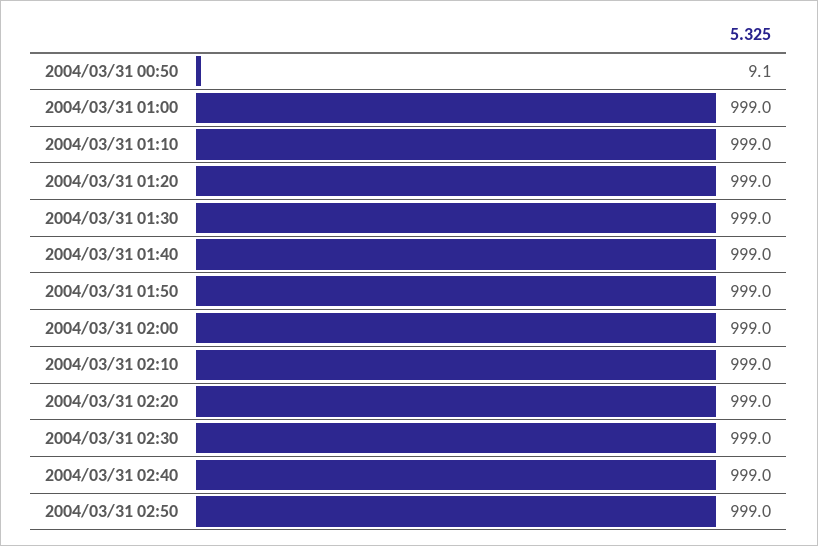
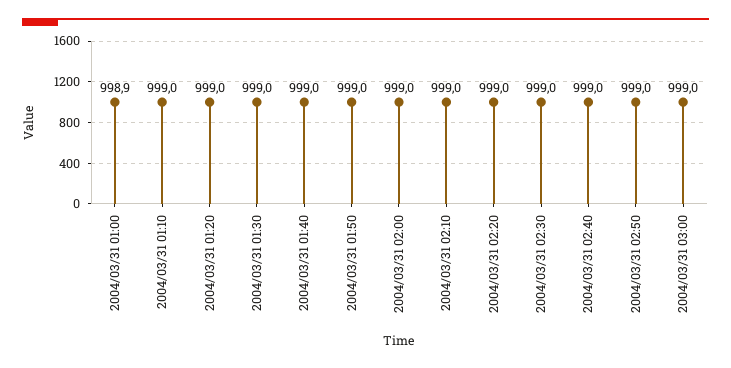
2004/03/31 00:50: 9.1 -> none
2004/03/31 01:00: 999 -> 998.9
2004/03/31 03:00: none -> 999

